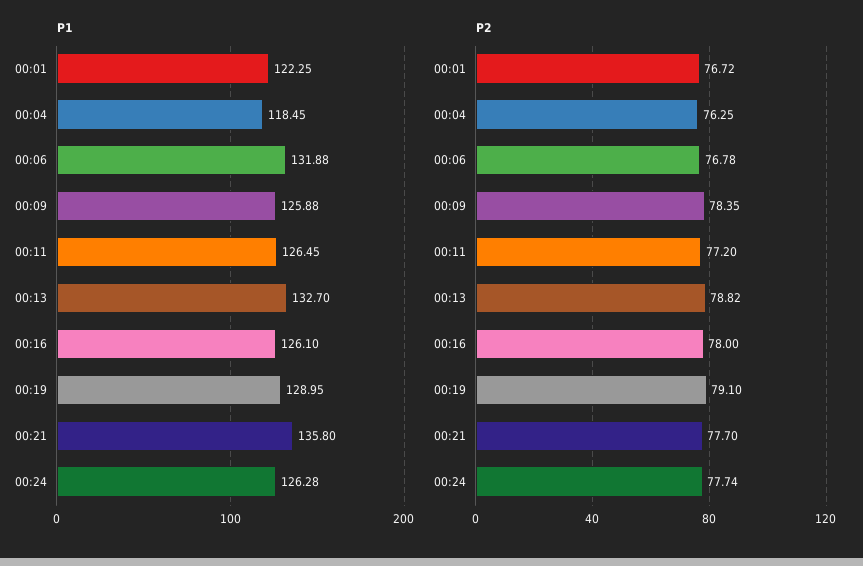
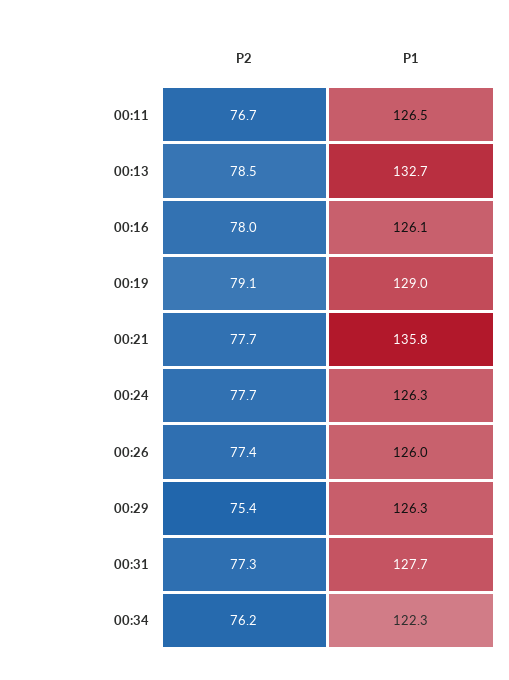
P1, 00:01: 122.25 -> none
P1, 00:04: 118.45 -> none
P1, 00:06: 131.88 -> none
P1, 00:09: 125.88 -> none
P2, 00:01: 76.72 -> none
P2, 00:04: 76.25 -> none
P2, 00:06: 76.78 -> none
P2, 00:09: 78.35 -> none
P2, 00:11: 77.2 -> 76.7
P2, 00:13: 78.82 -> 78.5
P2, 00:26: none -> 77.4
P1, 00:26: none -> 126
P2, 00:29: none -> 75.4
P1, 00:29: none -> 126.3
P2, 00:31: none -> 77.3
P1, 00:31: none -> 127.7
P2, 00:34: none -> 76.2
P1, 00:34: none -> 122.3

